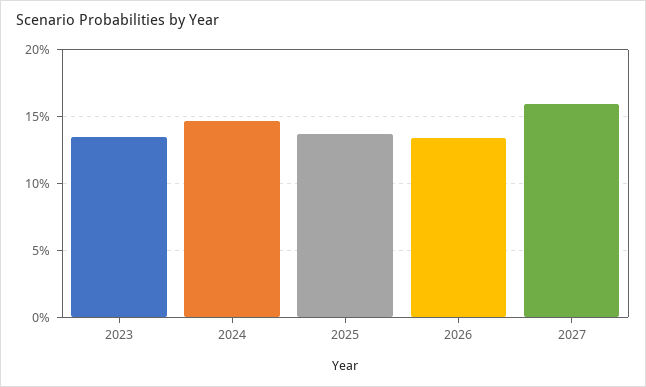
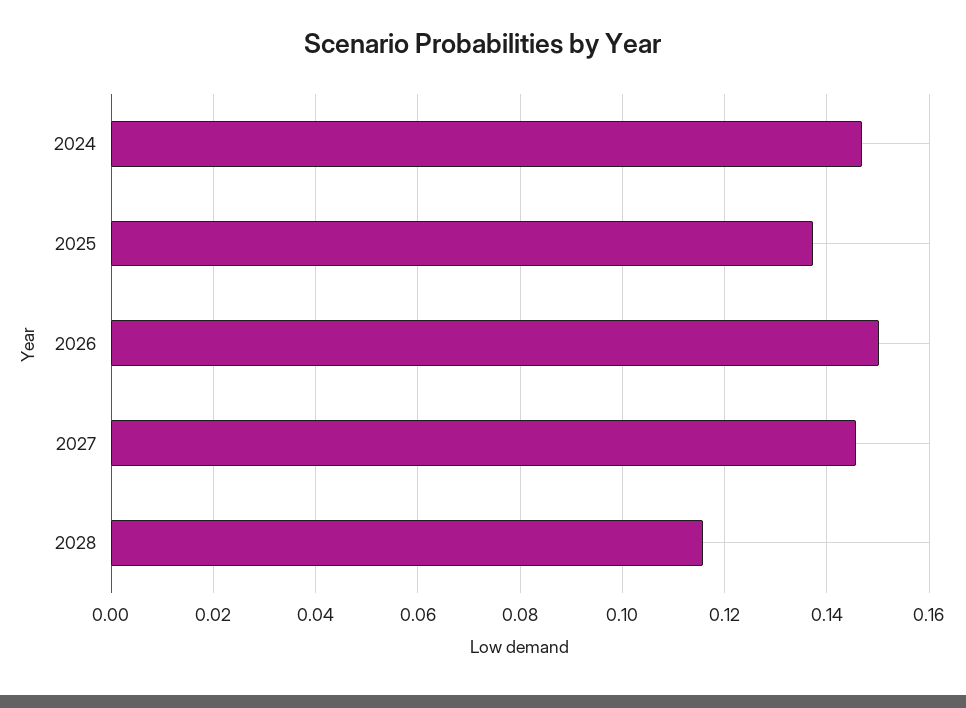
2023: 0.135 -> none
2026: 0.135 -> 0.15
2027: 0.16 -> 0.146
2028: none -> 0.116

